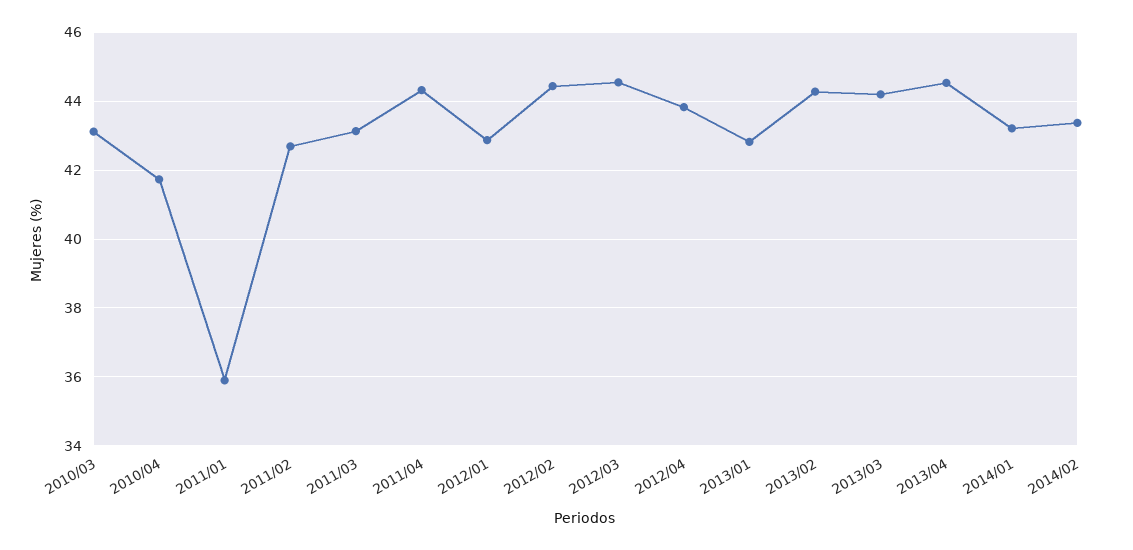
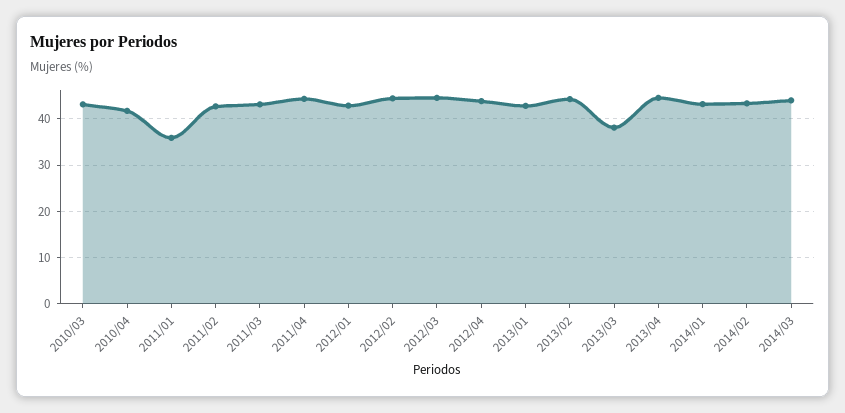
2013/03: 44.2 -> 38
2014/03: none -> 44

